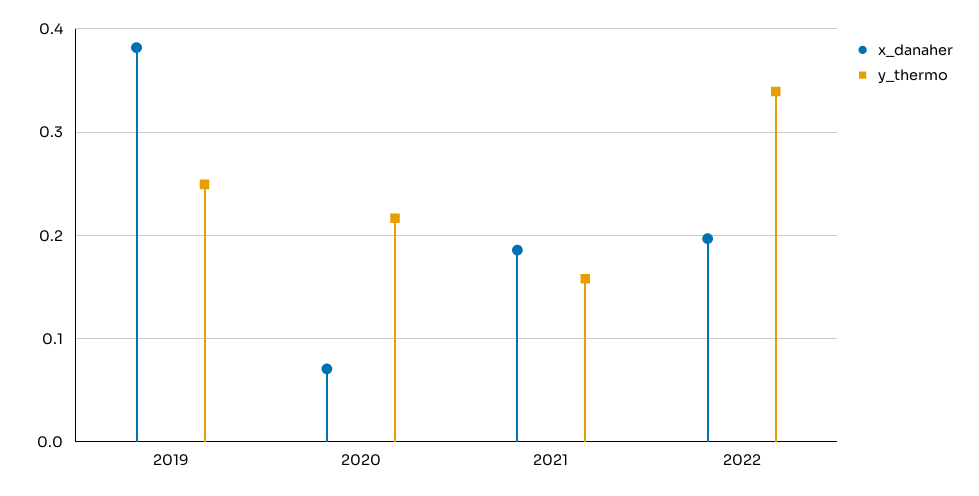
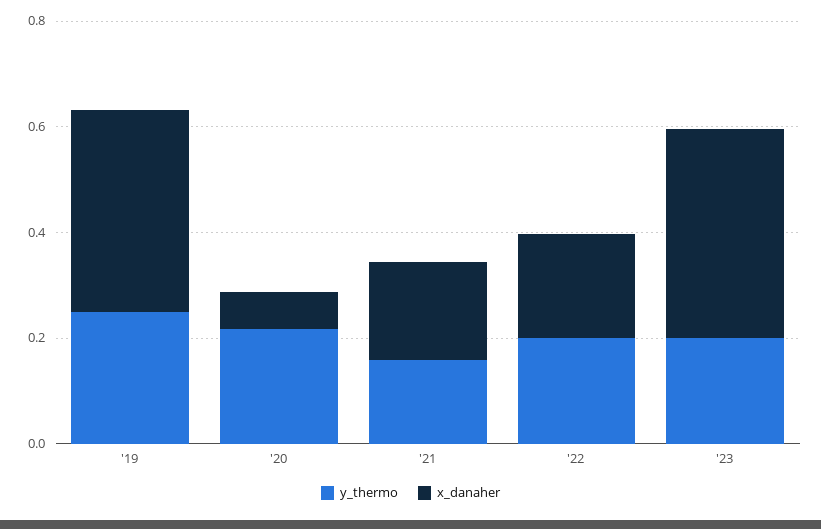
y_thermo, 2022: 0.34 -> 0.2
y_thermo, '23: none -> 0.2
x_danaher, '23: none -> 0.4

